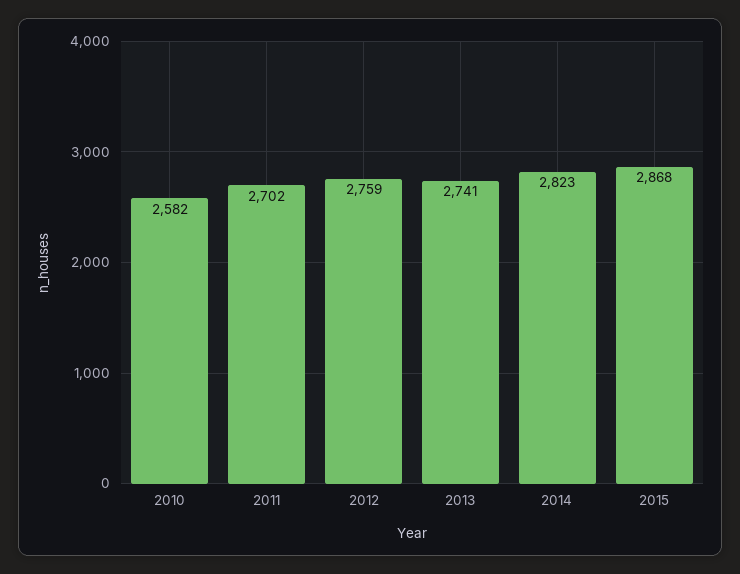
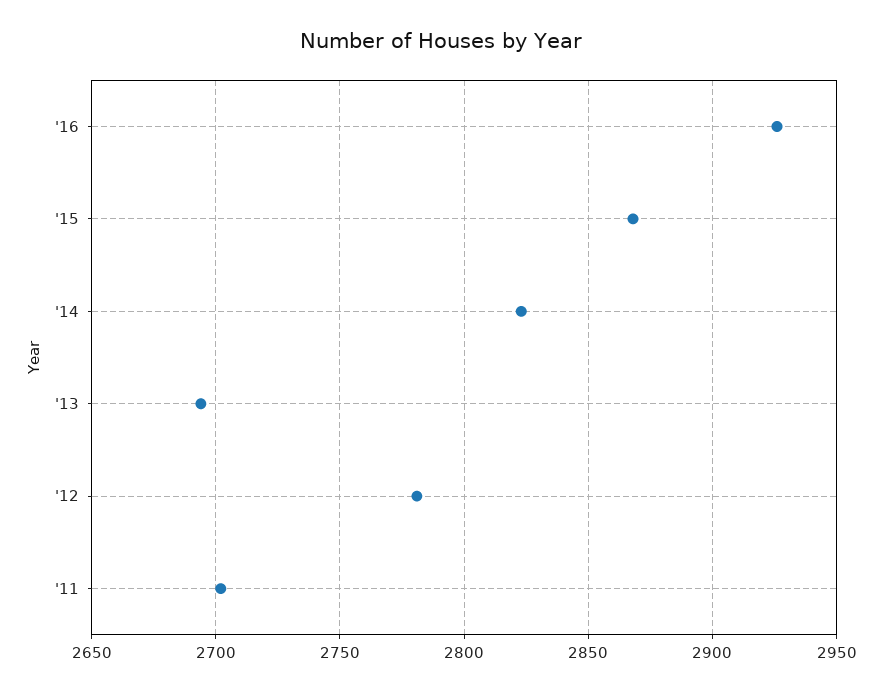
2010: 2582 -> none
2012: 2759 -> 2780
2013: 2741 -> 2695
'16: none -> 2925

